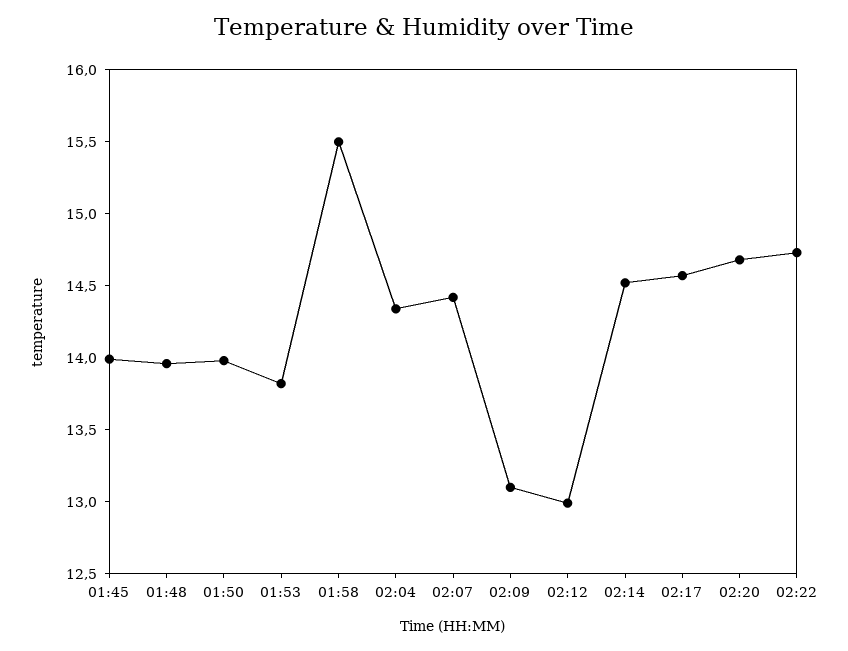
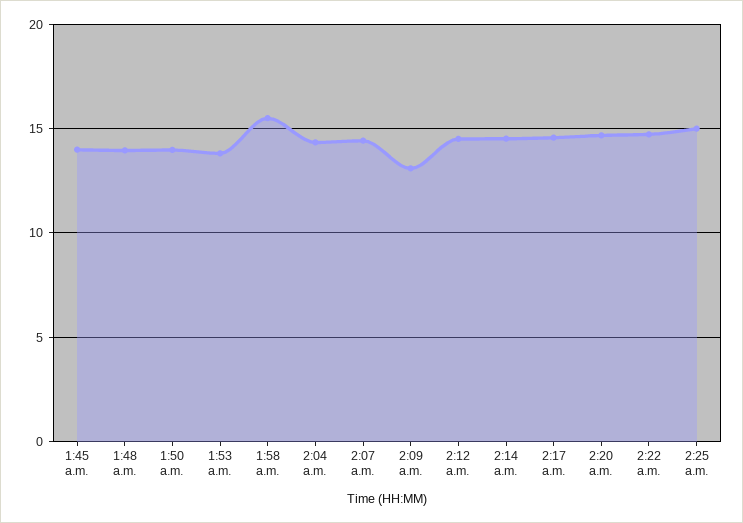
02:12: 13 -> 14.5
2:25 a.m.: none -> 15

